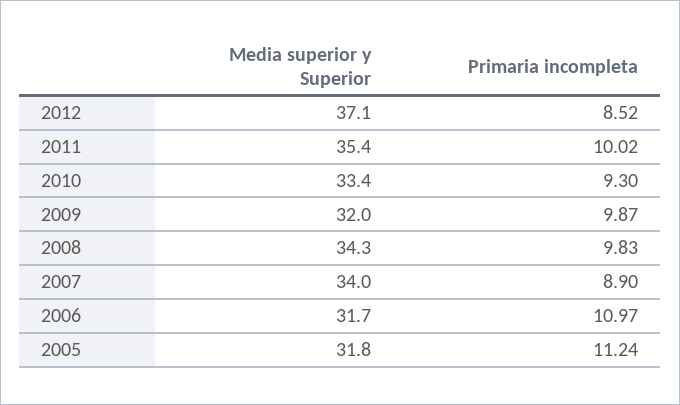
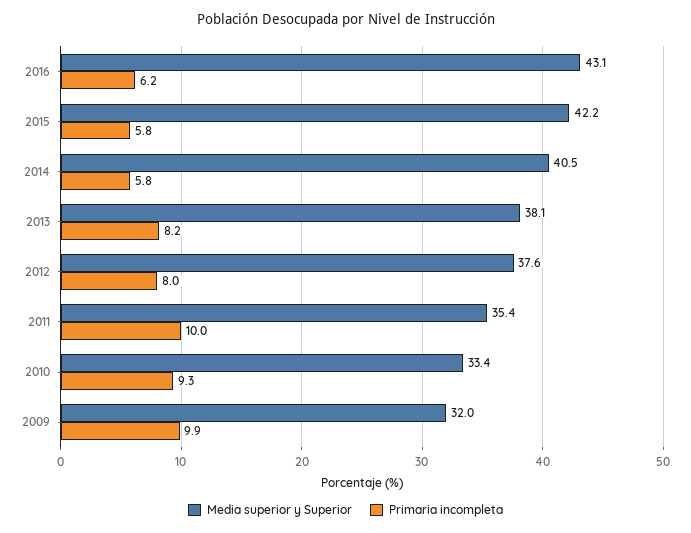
Media superior y Superior, 2012: 37.1 -> 37.6
Primaria incompleta, 2012: 8.52 -> 8
Media superior y Superior, 2008: 34.3 -> none
Primaria incompleta, 2008: 9.83 -> none
Media superior y Superior, 2007: 34 -> none
Primaria incompleta, 2007: 8.9 -> none
Media superior y Superior, 2006: 31.7 -> none
Primaria incompleta, 2006: 10.97 -> none
Media superior y Superior, 2005: 31.8 -> none
Primaria incompleta, 2005: 11.24 -> none
Media superior y Superior, 2016: none -> 43.1
Primaria incompleta, 2016: none -> 6.2
Media superior y Superior, 2015: none -> 42.2
Primaria incompleta, 2015: none -> 5.8
Media superior y Superior, 2014: none -> 40.5
Primaria incompleta, 2014: none -> 5.8
Media superior y Superior, 2013: none -> 38.1
Primaria incompleta, 2013: none -> 8.2

